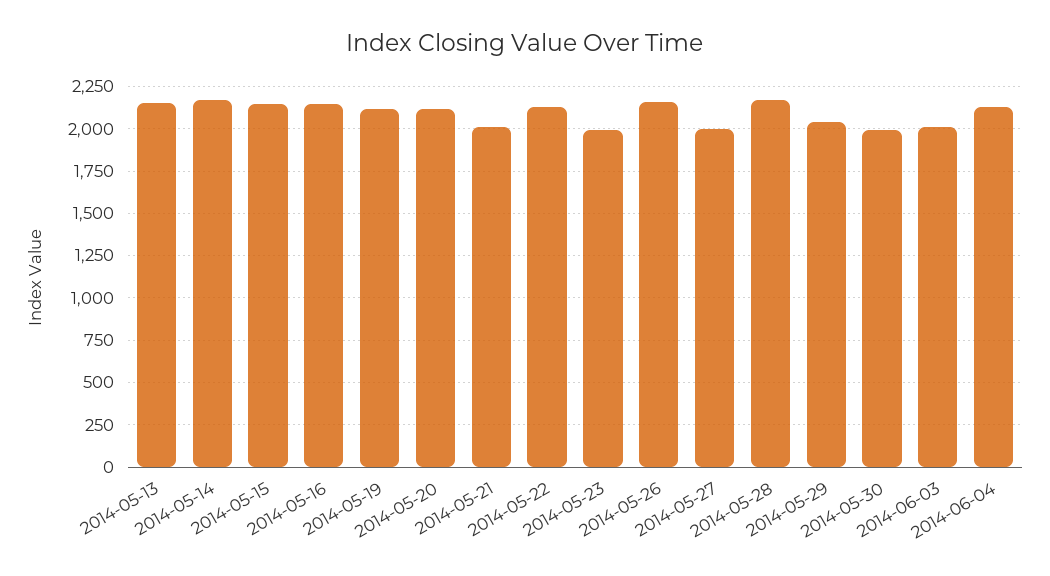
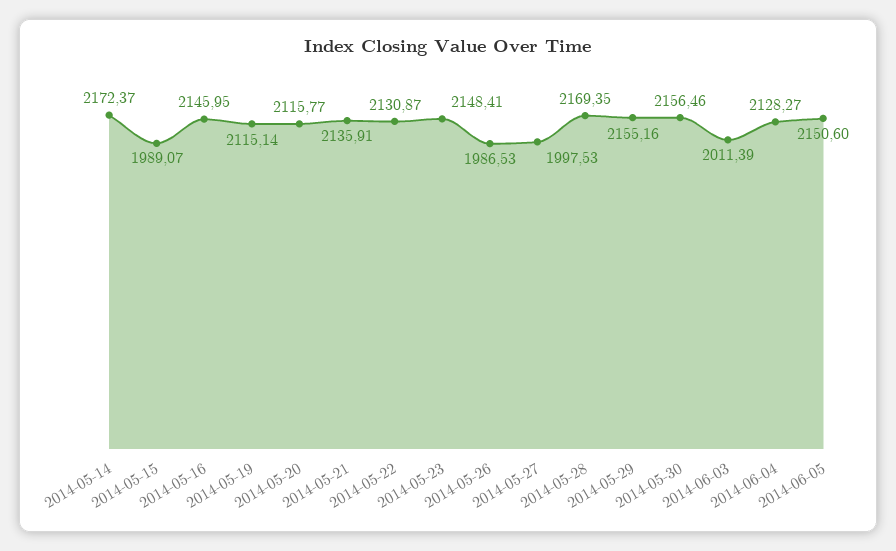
2014-05-13: 2150 -> none
2014-05-15: 2150 -> 1989.07
2014-05-21: 2000 -> 2135.91
2014-05-23: 2000 -> 2148.41
2014-05-26: 2150 -> 1986.53
2014-05-29: 2050 -> 2155.16
2014-05-30: 2000 -> 2156.46
2014-06-05: none -> 2150.6

